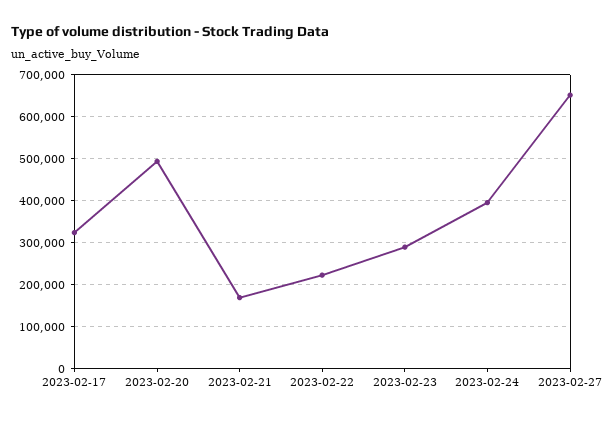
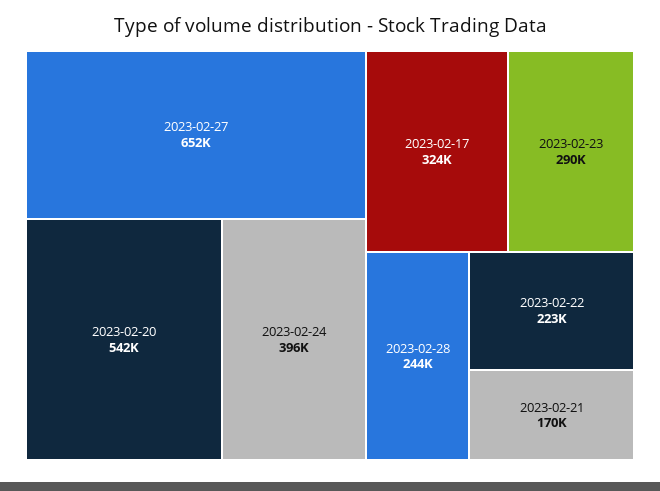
2023-02-20: 500000 -> 542000
2023-02-28: none -> 244000

